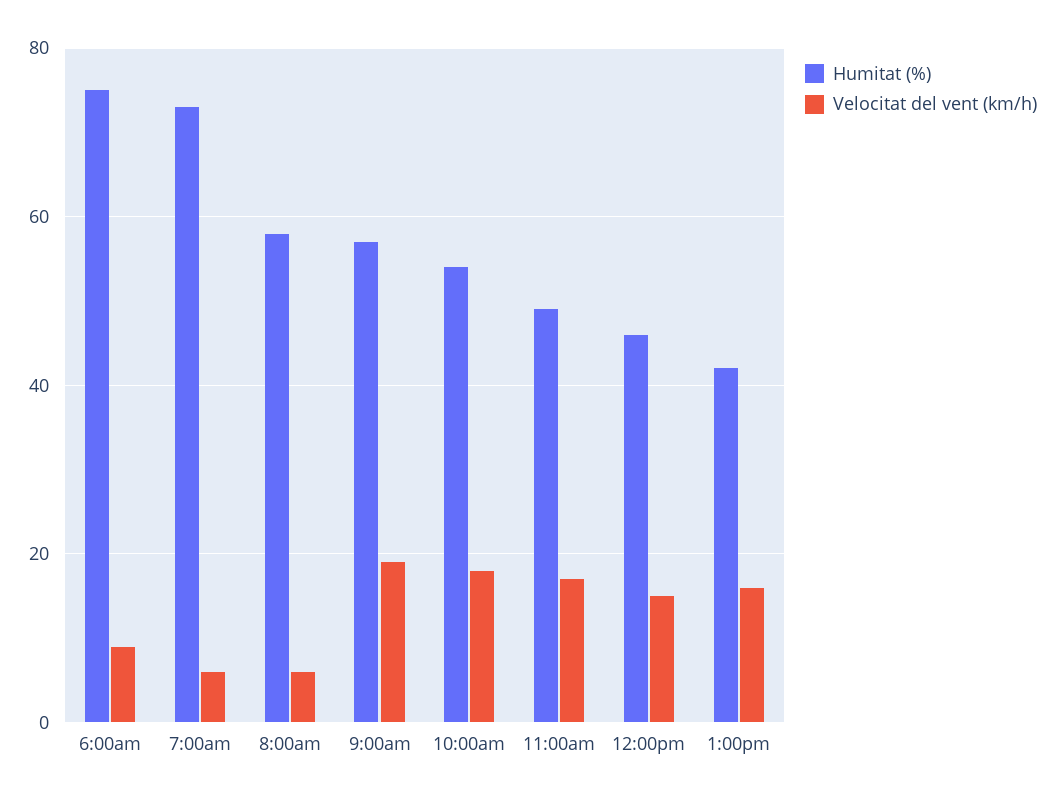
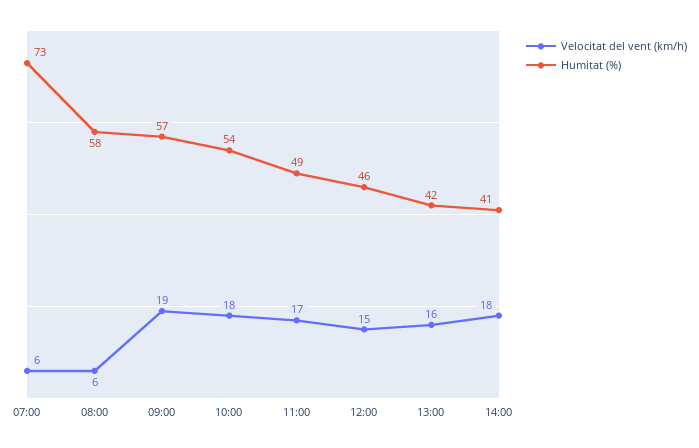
Humitat (%), 6:00am: 75 -> none
Velocitat del vent (km/h), 6:00am: 10 -> none
Velocitat del vent (km/h), 14:00: none -> 18
Humitat (%), 14:00: none -> 41

